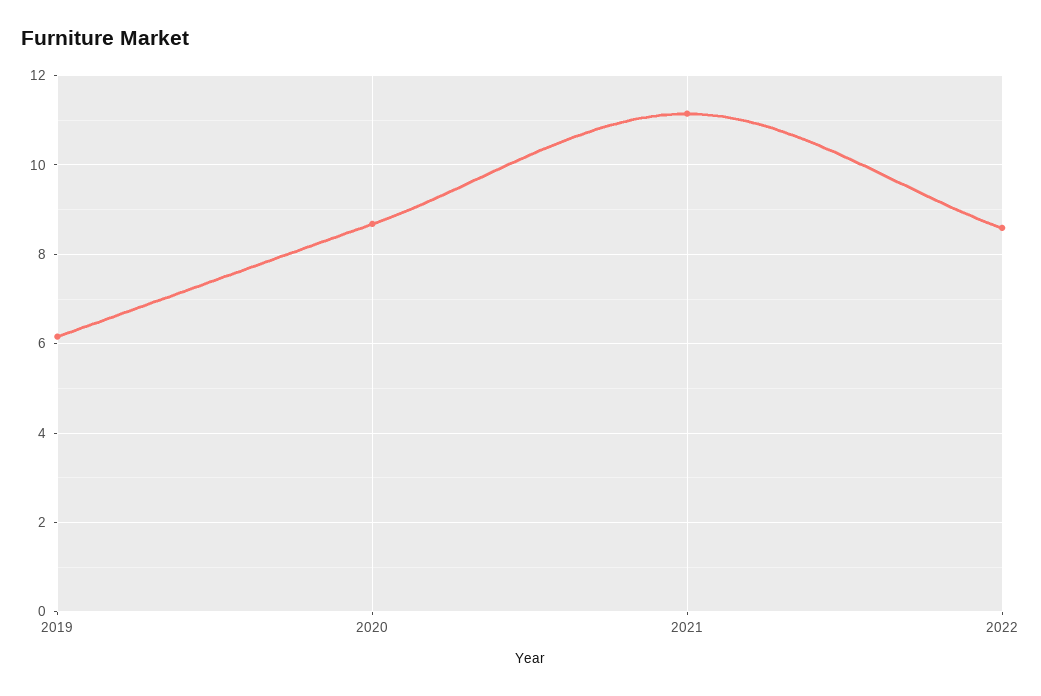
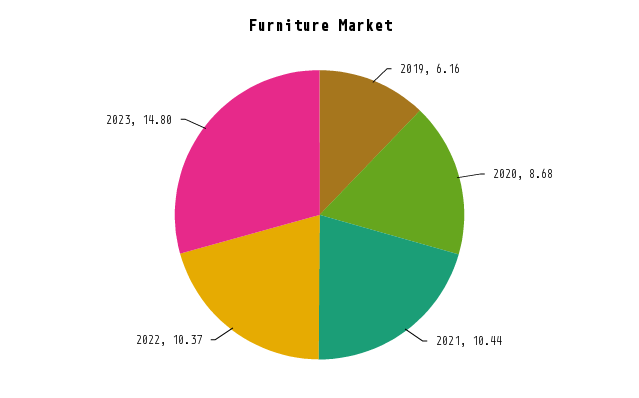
2021: 11.2 -> 10.44
2022: 8.6 -> 10.37
2023: none -> 14.8

